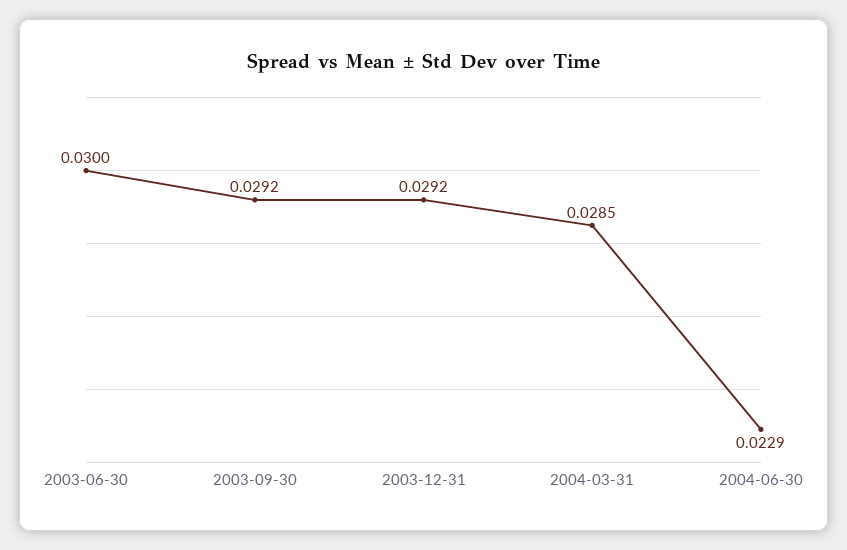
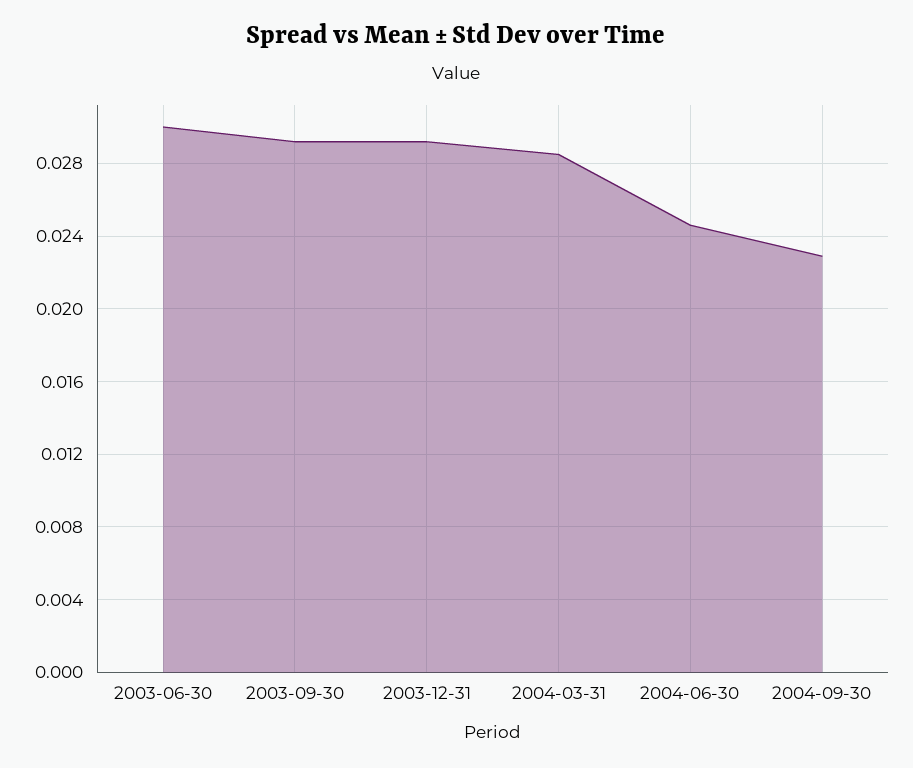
2004-06-30: 0.0229 -> 0.0245
2004-09-30: none -> 0.023

